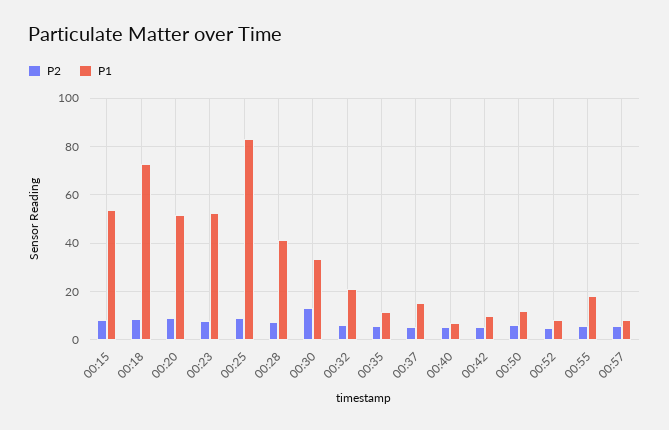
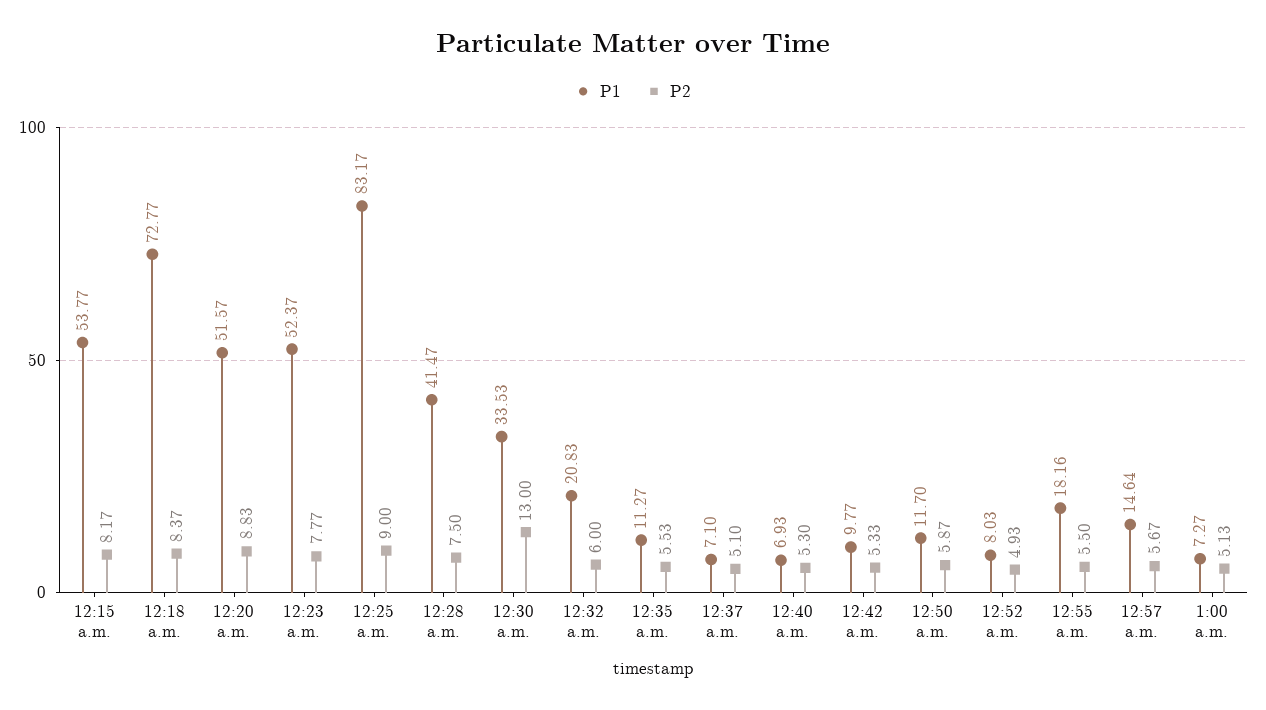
P1, 00:37: 15 -> 7.1
P1, 00:57: 7.5 -> 14.64
P1, 1:00 a.m.: none -> 7.27
P2, 1:00 a.m.: none -> 5.13

